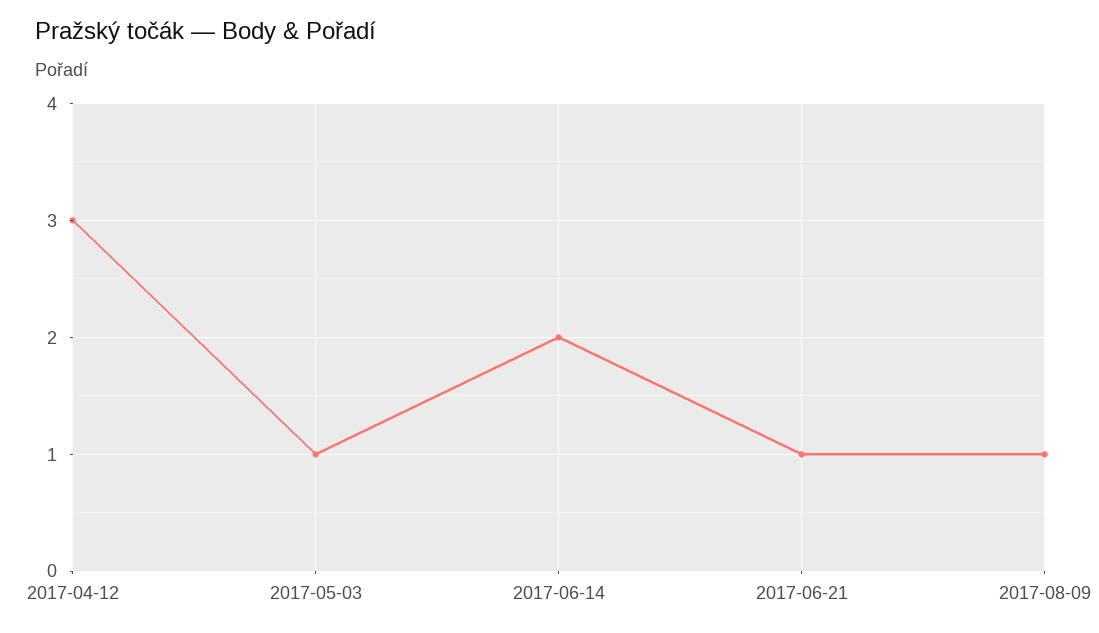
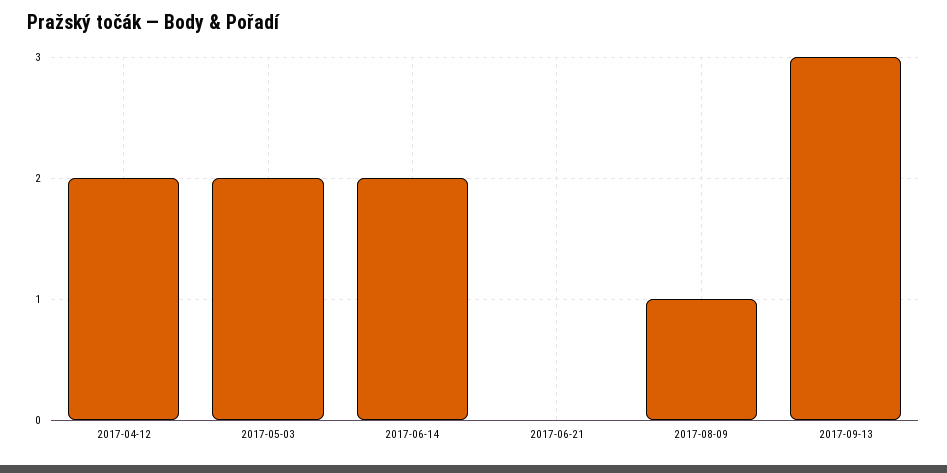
2017-04-12: 3 -> 2
2017-05-03: 1 -> 2
2017-06-21: 1 -> 0
2017-09-13: none -> 3

